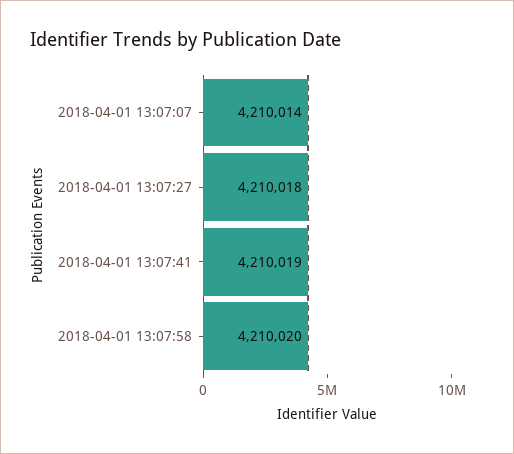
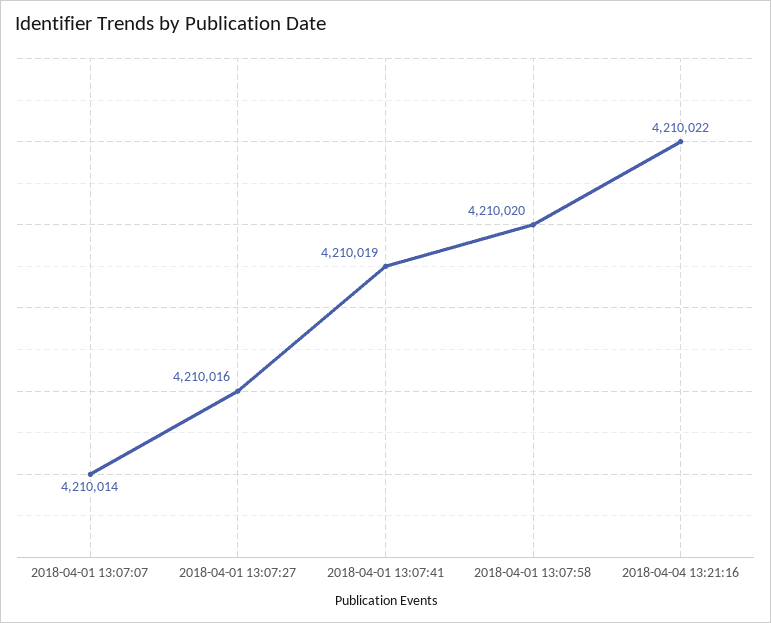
2018-04-01 13:07:27: 4210018 -> 4210016
2018-04-04 13:21:16: none -> 4210022

